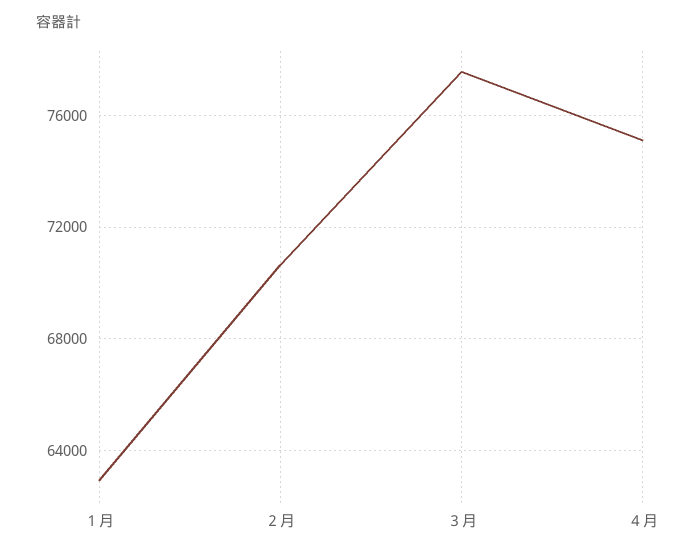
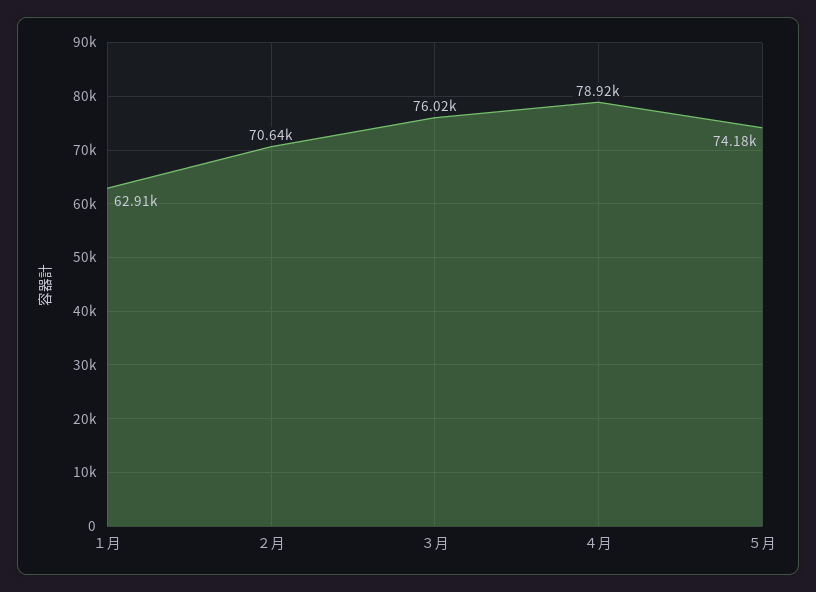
３月: 77500 -> 76020
４月: 75000 -> 78920
５月: none -> 74180

